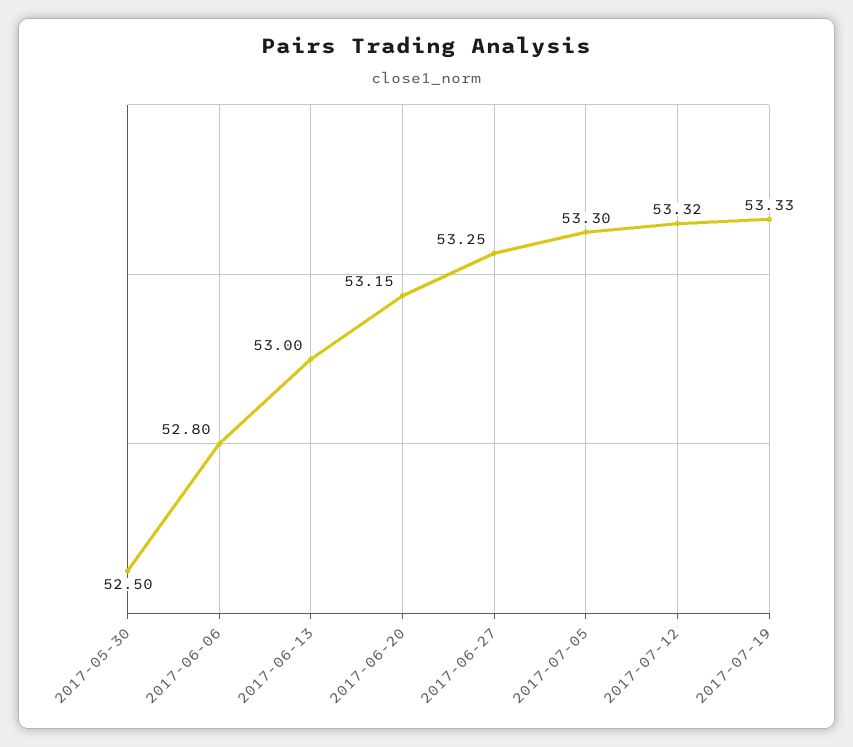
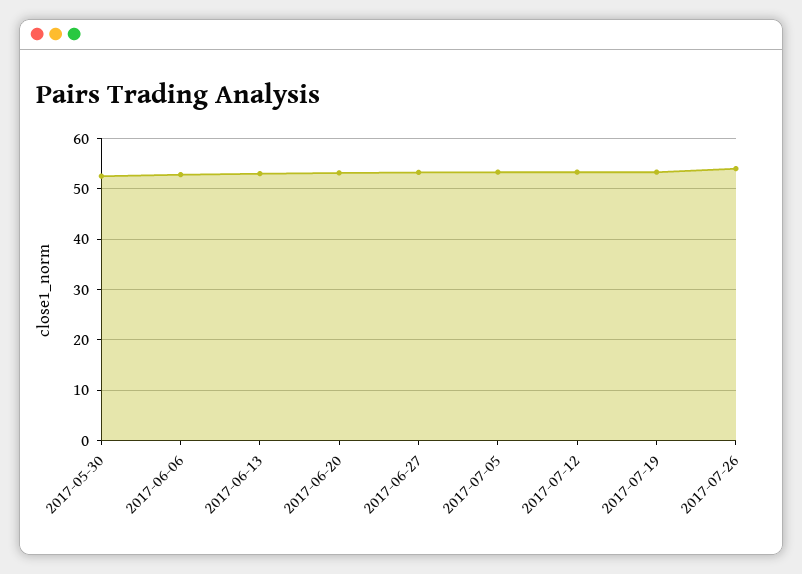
2017-07-26: none -> 54

